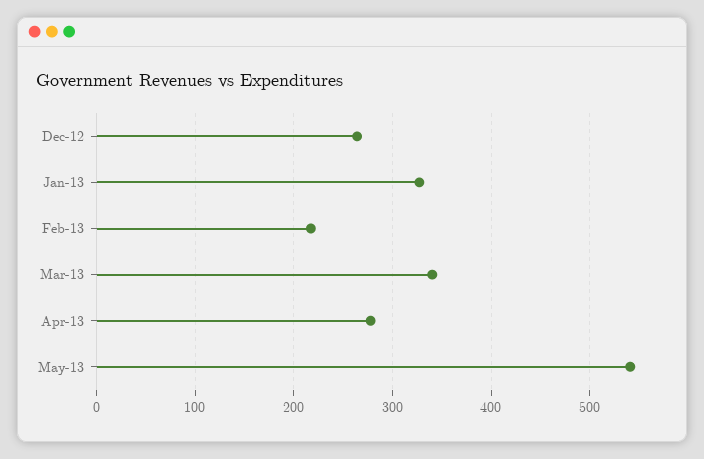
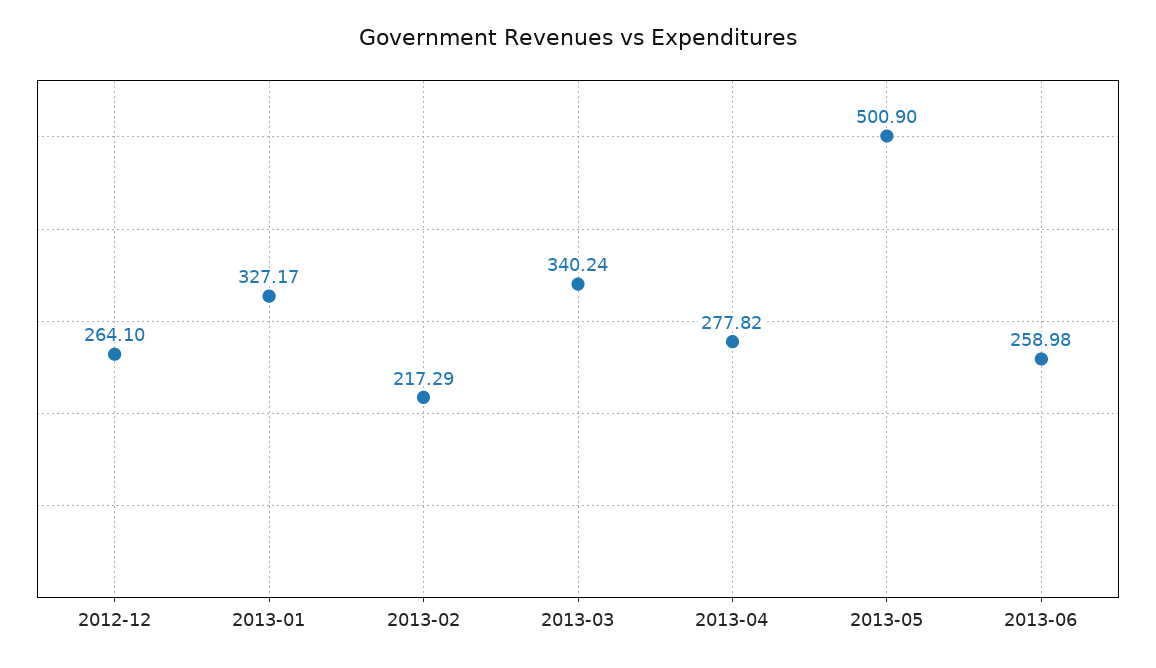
May-13: 540 -> 500.9
2013-06: none -> 258.98

